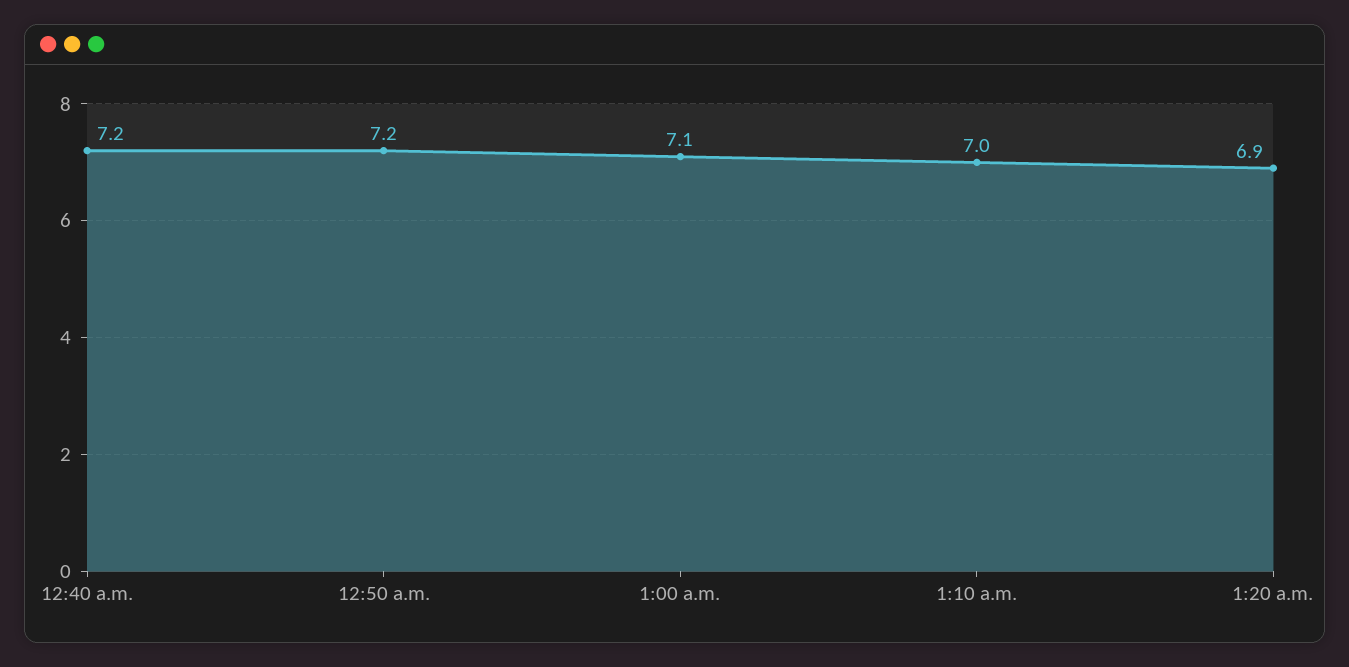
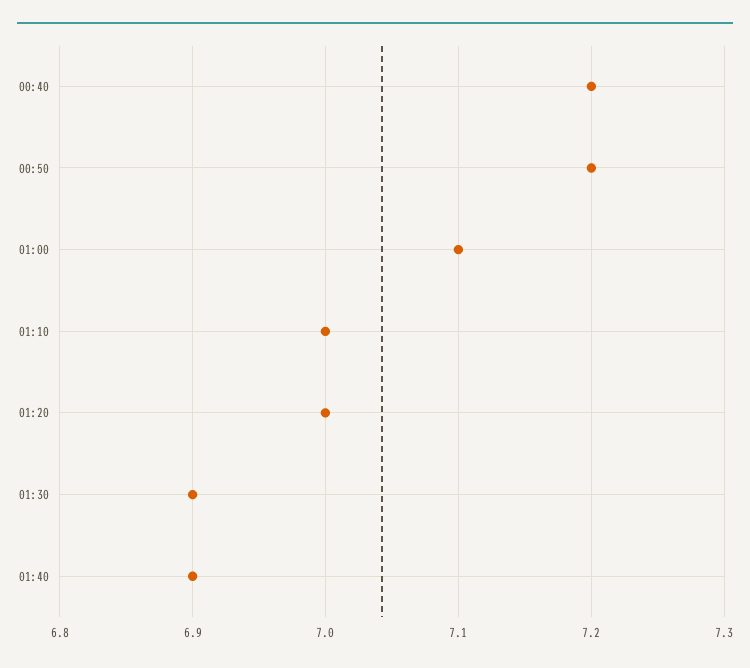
1:20 a.m.: 6.9 -> 7
01:30: none -> 6.9
01:40: none -> 6.9

